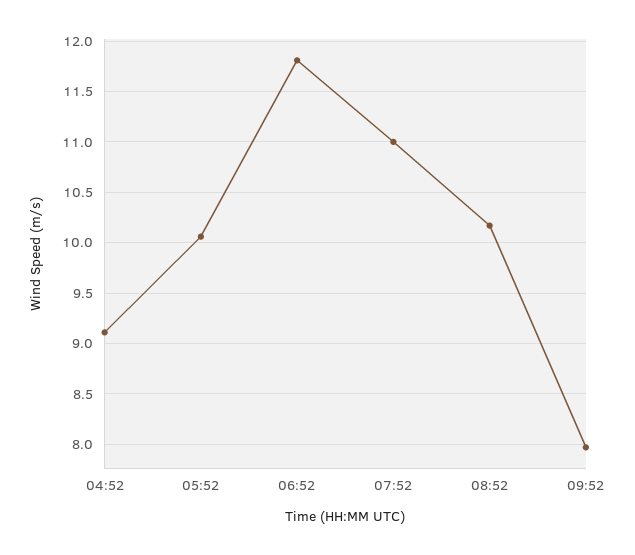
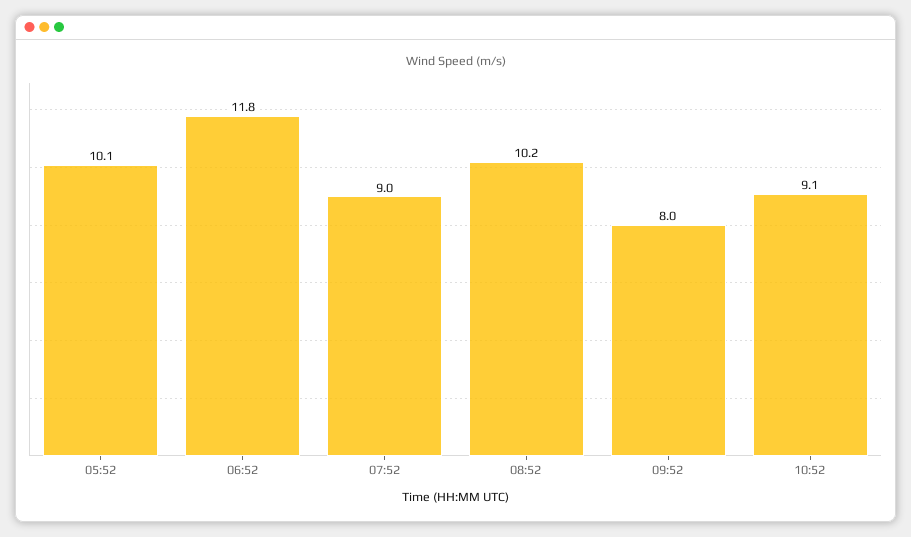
04:52: 9.1 -> none
07:52: 11 -> 9
10:52: none -> 9.1

